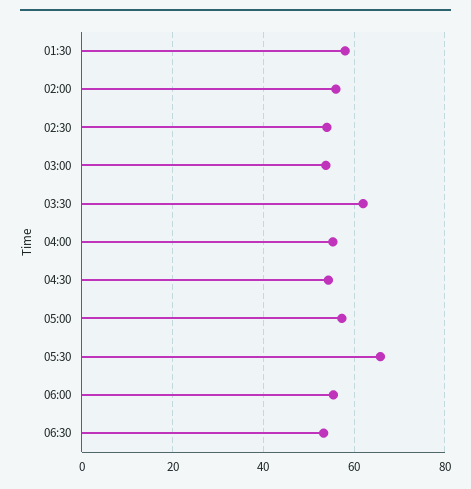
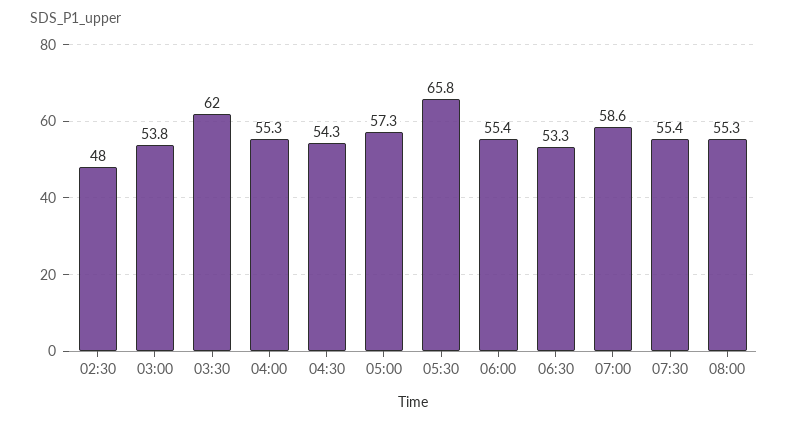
01:30: 58 -> none
02:00: 56 -> none
02:30: 54 -> 48
07:00: none -> 58.6
07:30: none -> 55.4
08:00: none -> 55.3

